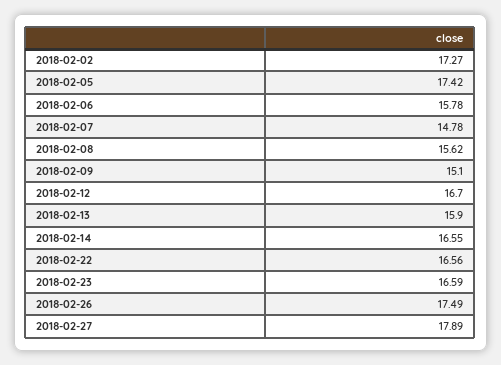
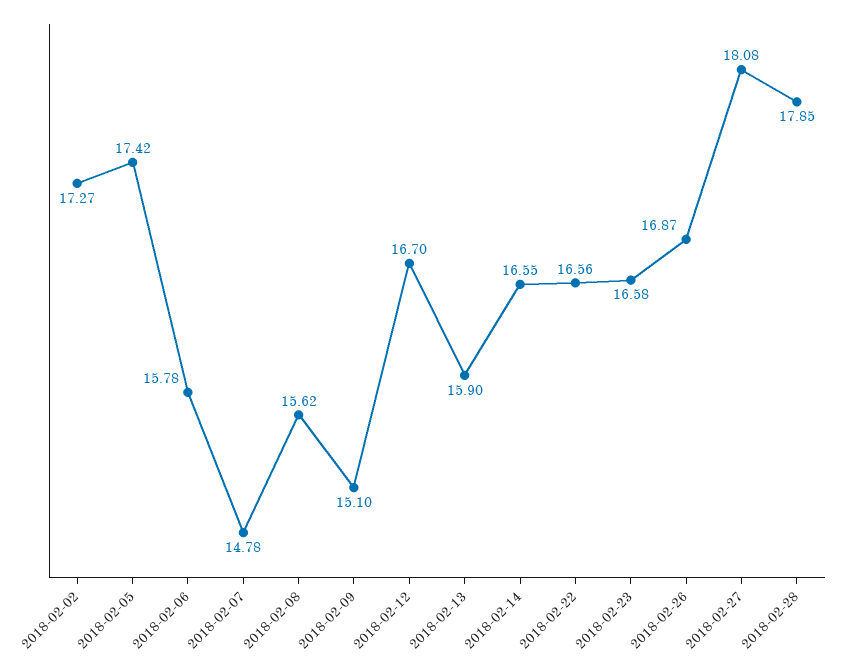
2018-02-23: 16.59 -> 16.58
2018-02-26: 17.49 -> 16.87
2018-02-27: 17.89 -> 18.08
2018-02-28: none -> 17.85

